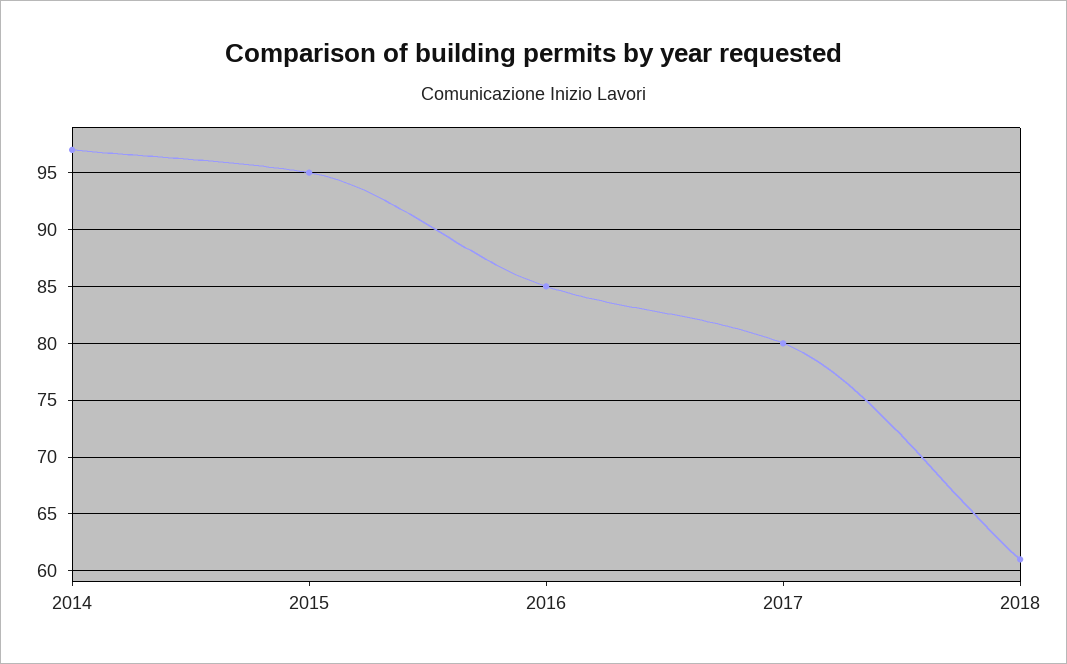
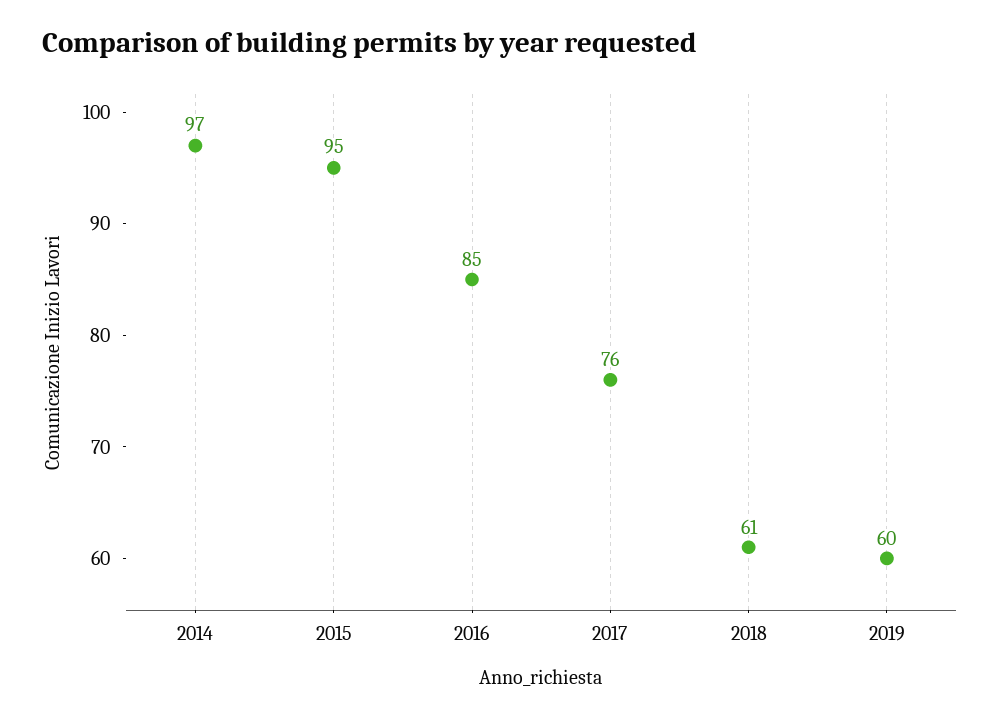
2017: 80 -> 76
2019: none -> 60

